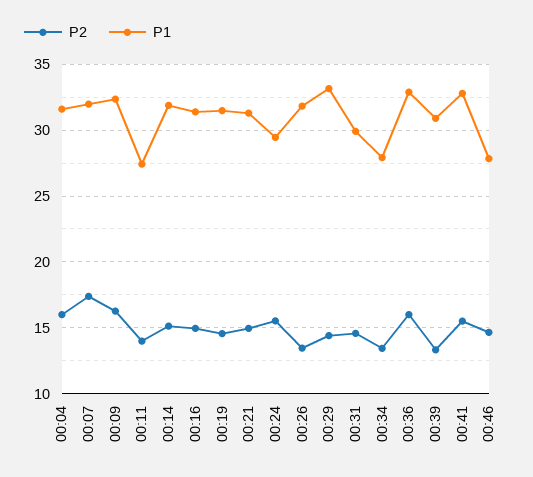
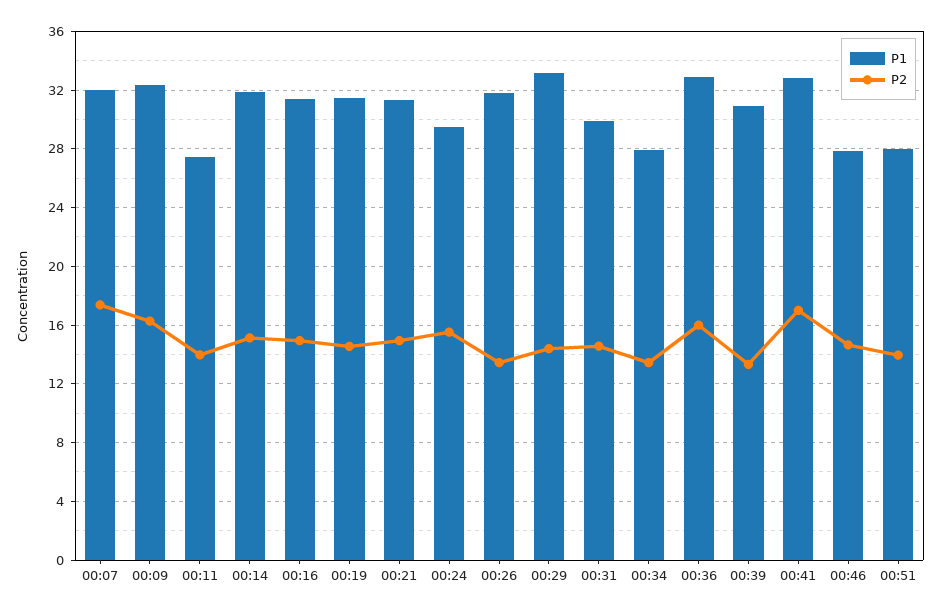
P2, 00:04: 16 -> none
P1, 00:04: 31.5 -> none
P2, 00:41: 15.5 -> 17
P1, 00:51: none -> 28
P2, 00:51: none -> 14

